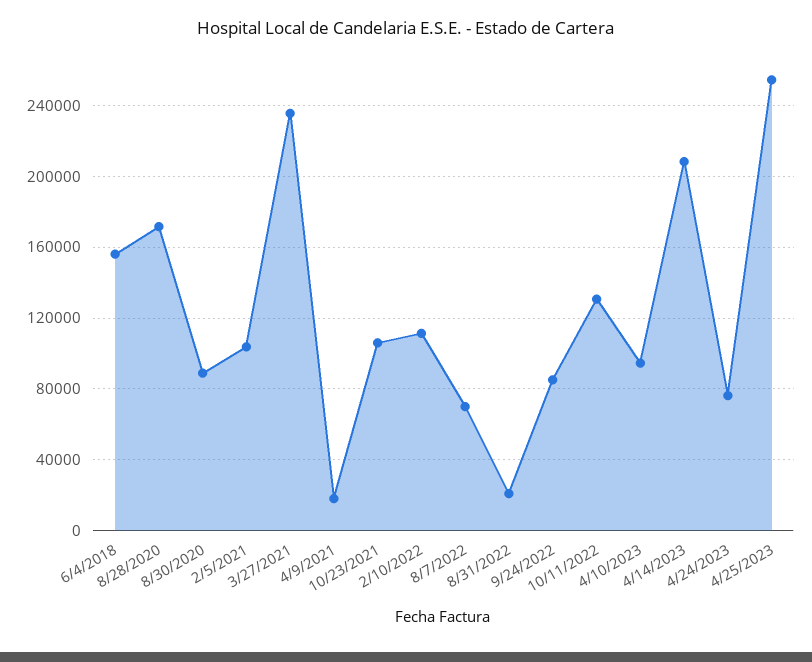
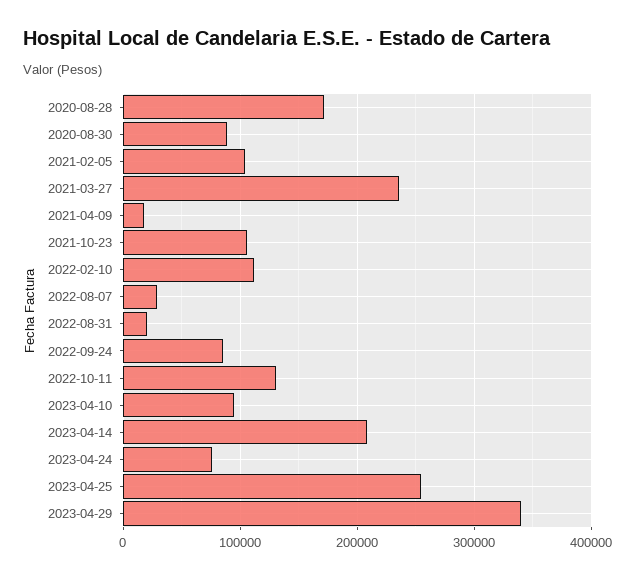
6/4/2018: 155000 -> none
8/7/2022: 70000 -> 30000
2023-04-29: none -> 340000

